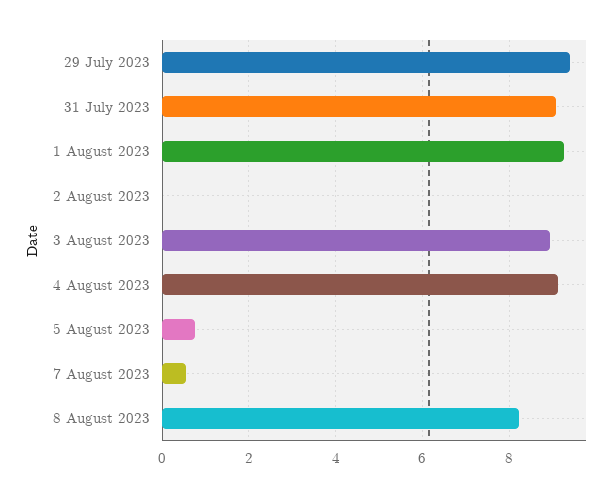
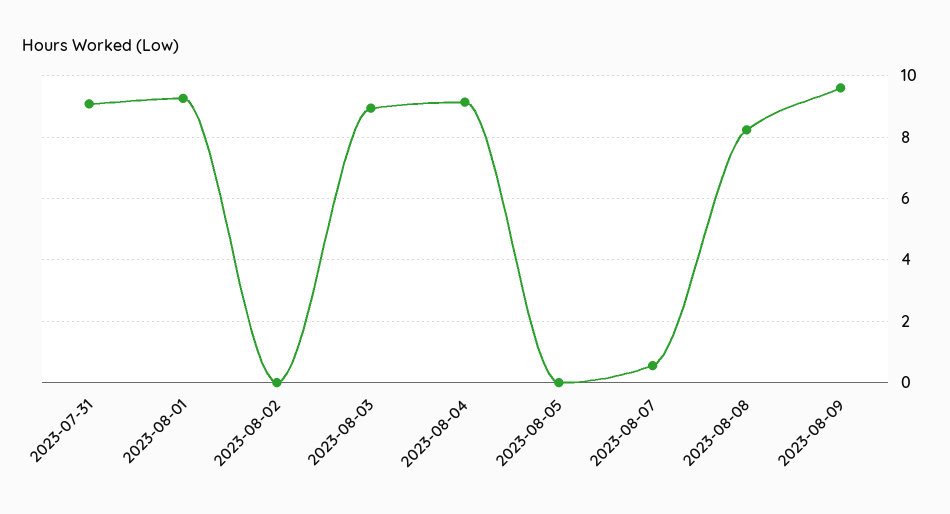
29 July 2023: 9.4 -> none
5 August 2023: 0.8 -> 0
2023-08-09: none -> 9.6

